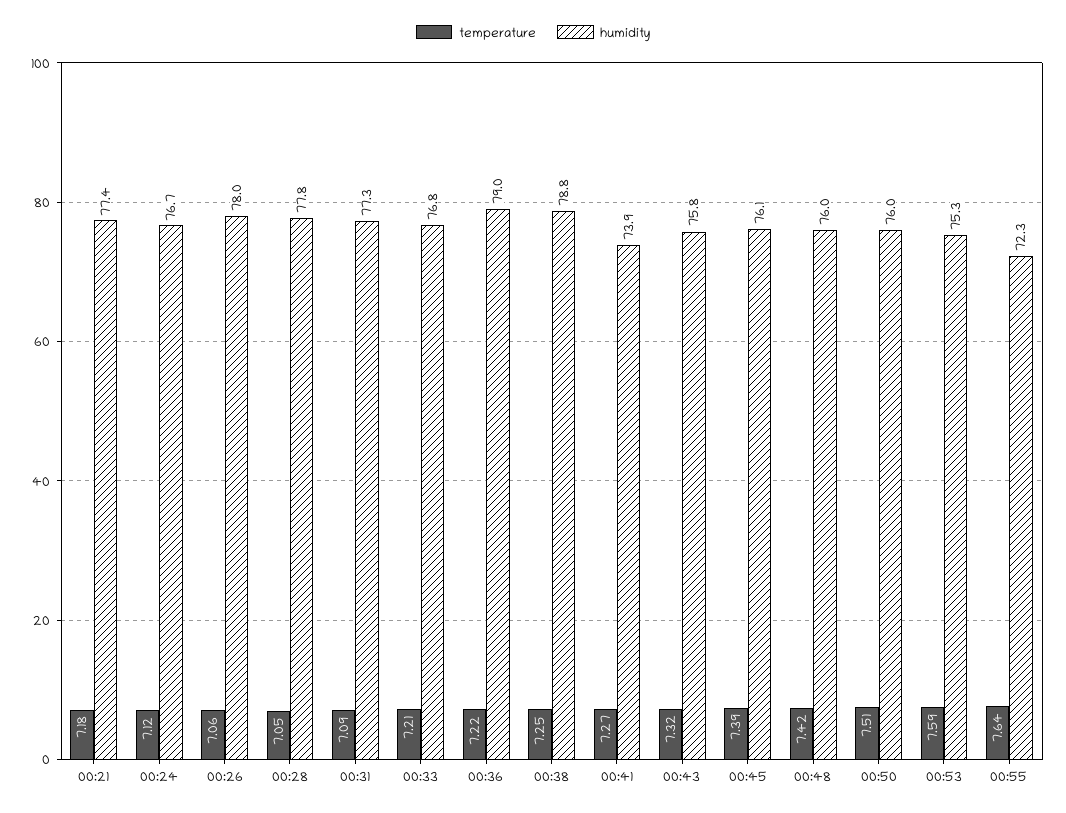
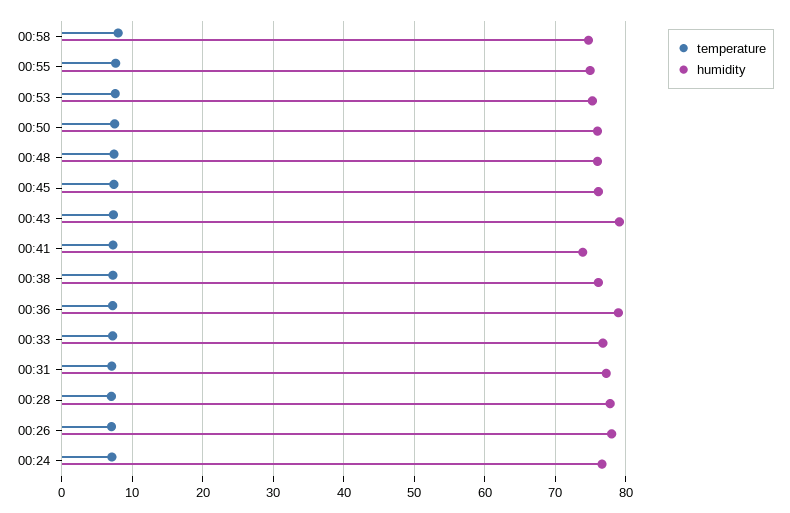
temperature, 00:21: 7.18 -> none
humidity, 00:21: 77.4 -> none
humidity, 00:38: 78.8 -> 76
humidity, 00:43: 75.8 -> 79
humidity, 00:55: 72.3 -> 75
temperature, 00:58: none -> 8
humidity, 00:58: none -> 75

